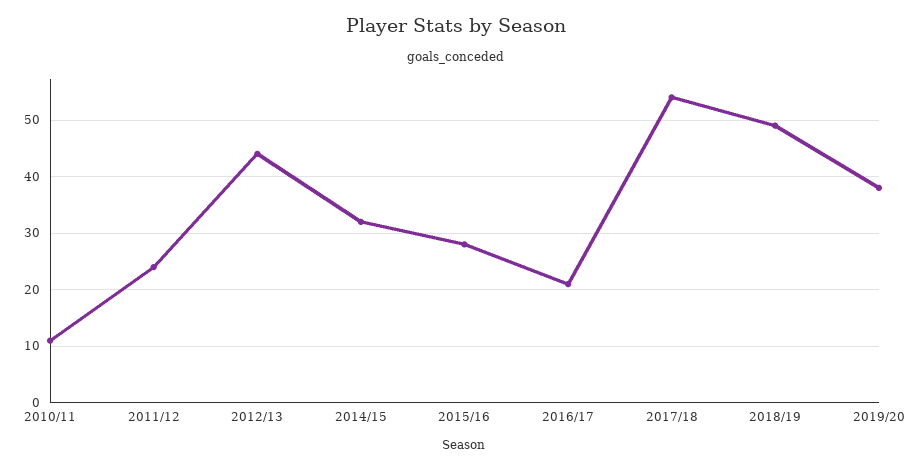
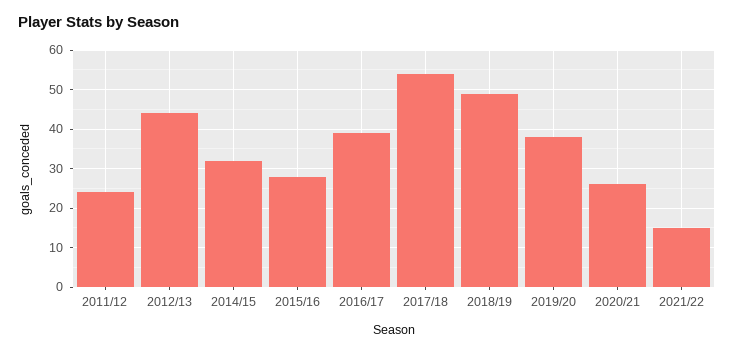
2010/11: 10 -> none
2016/17: 20 -> 40
2020/21: none -> 25
2021/22: none -> 15

